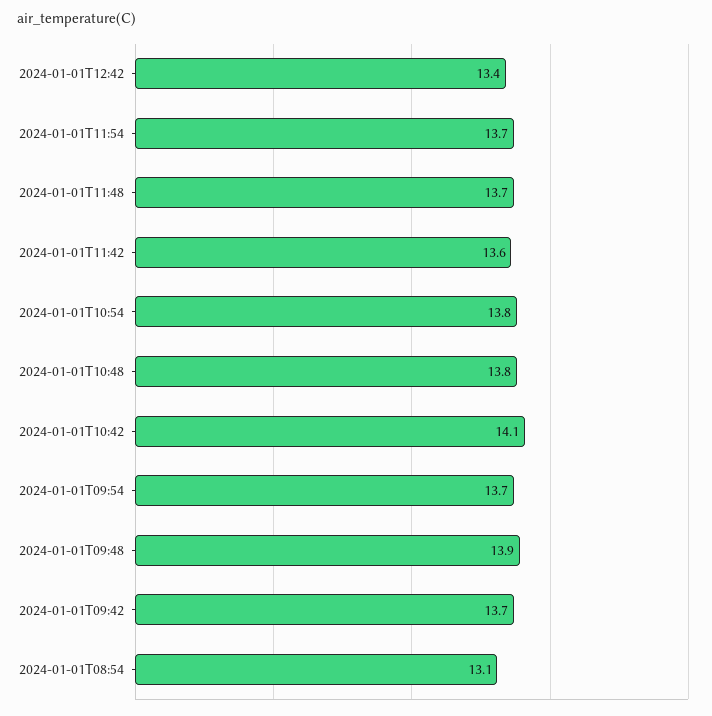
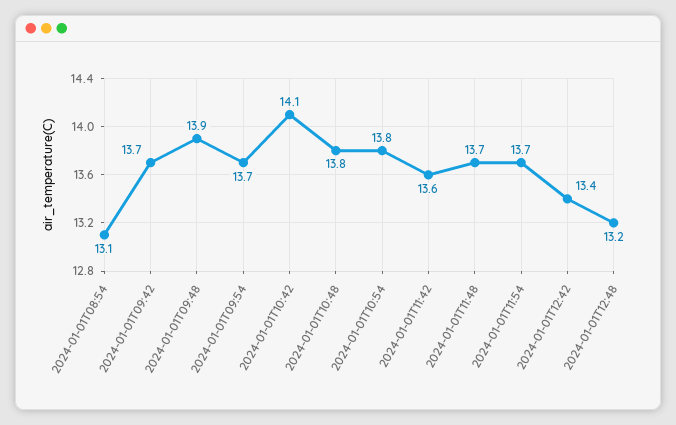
2024-01-01T12:48: none -> 13.2

